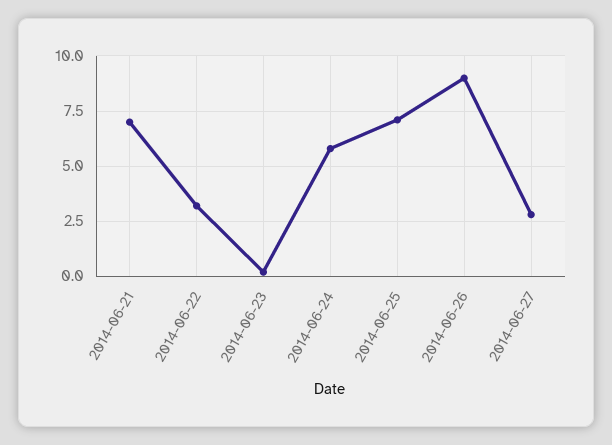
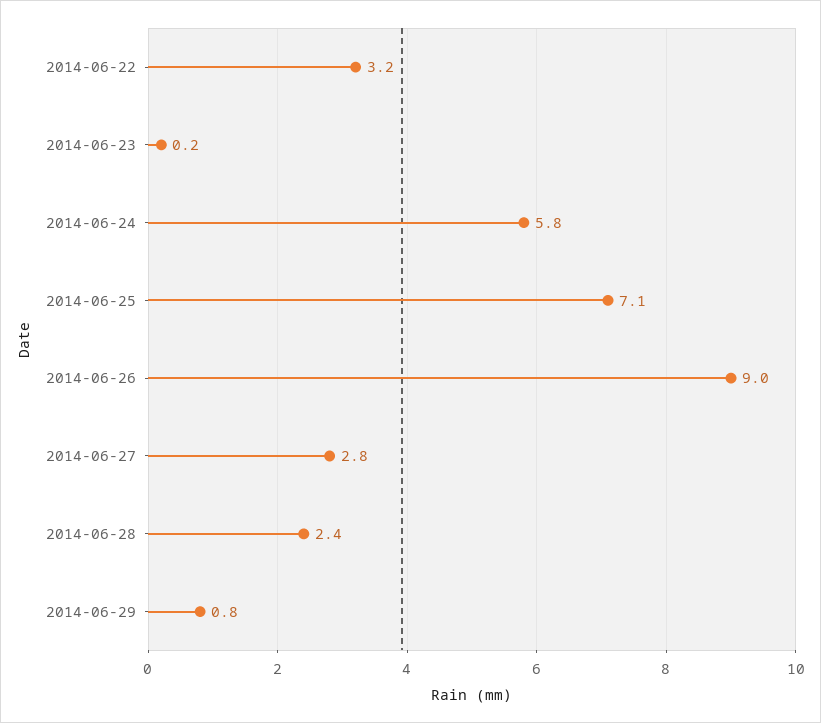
2014-06-21: 7 -> none
2014-06-28: none -> 2.4
2014-06-29: none -> 0.8

